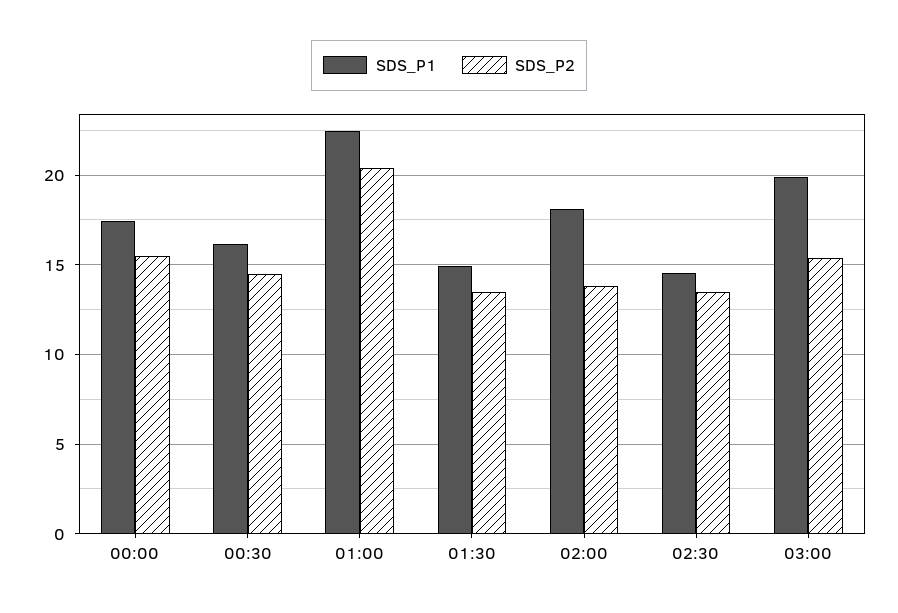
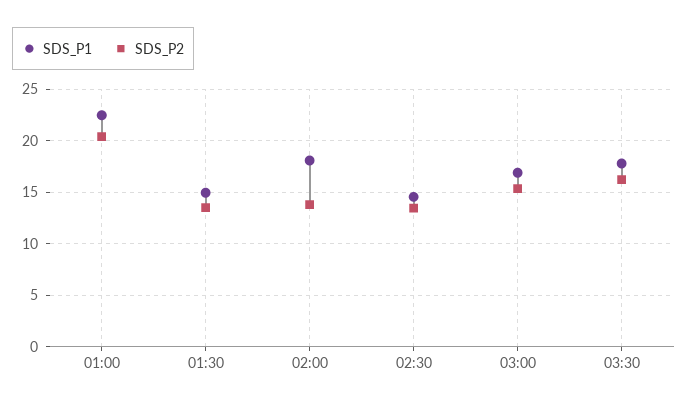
SDS_P1, 00:00: 17.5 -> none
SDS_P2, 00:00: 15.5 -> none
SDS_P1, 00:30: 16 -> none
SDS_P2, 00:30: 14.5 -> none
SDS_P1, 03:00: 20 -> 17
SDS_P1, 03:30: none -> 18
SDS_P2, 03:30: none -> 16

